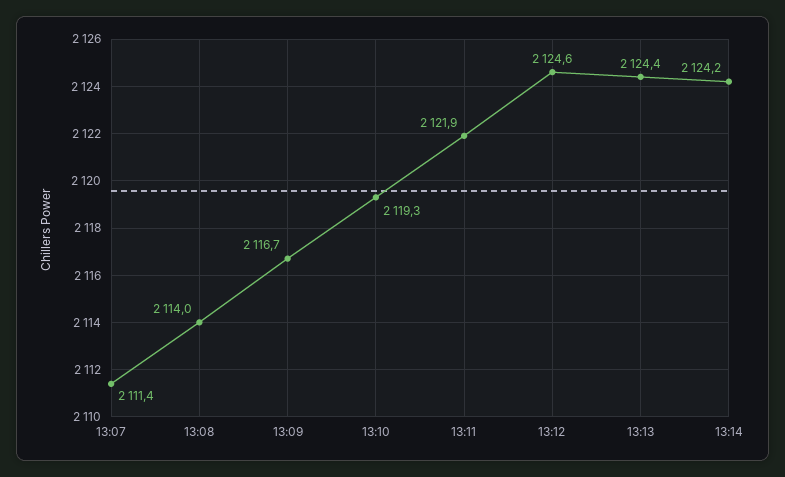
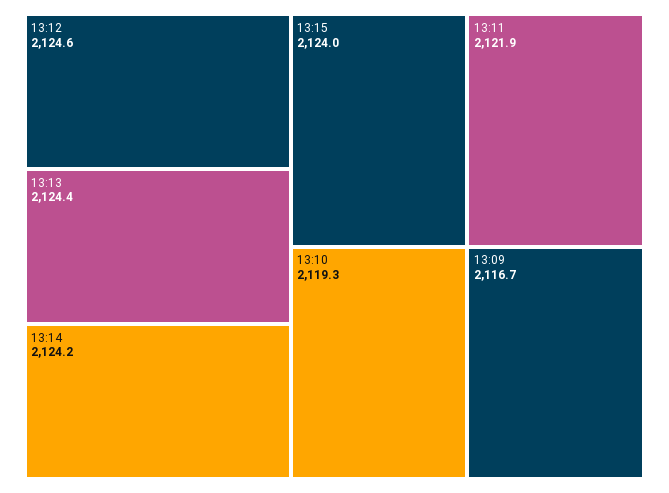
13:07: 2111.4 -> none
13:08: 2114 -> none
13:15: none -> 2124

